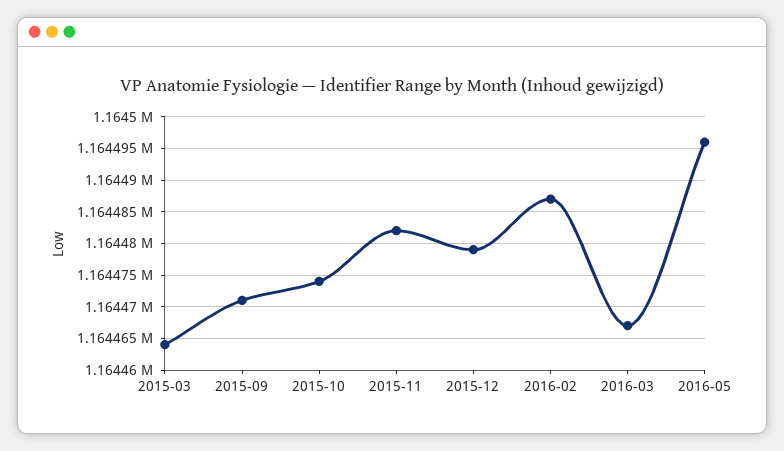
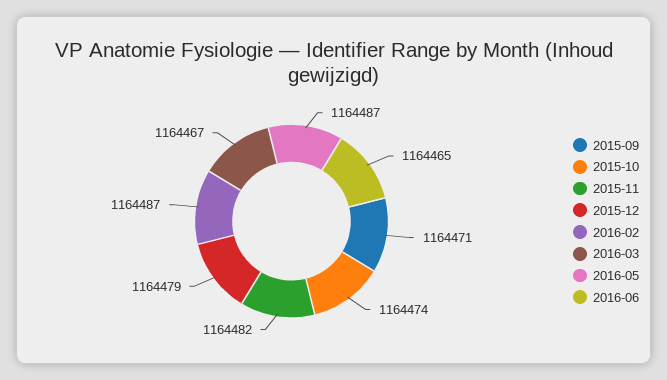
2015-03: 1164464 -> none
2016-05: 1164496 -> 1164487
2016-06: none -> 1164465

